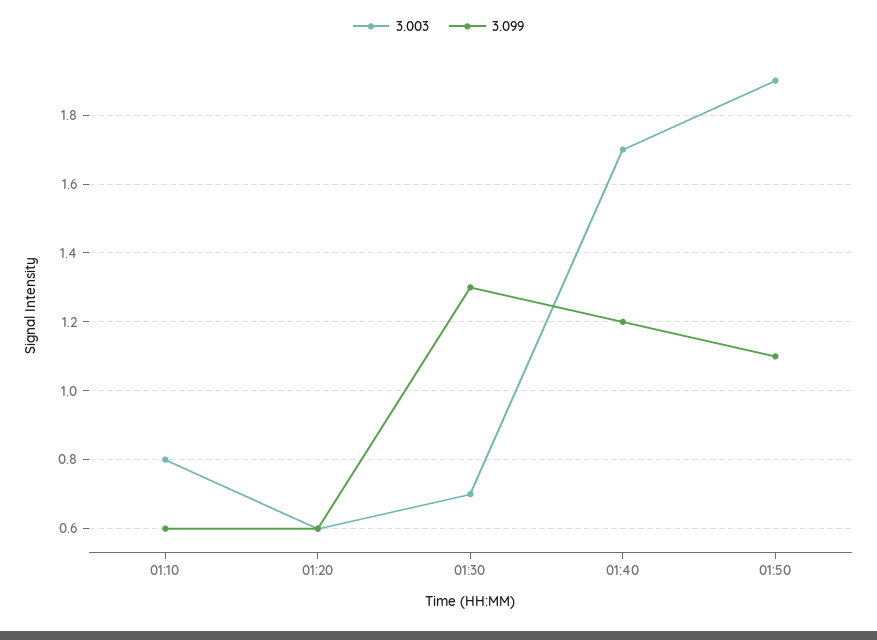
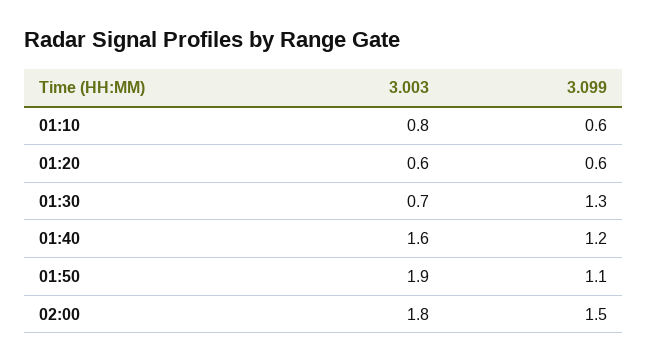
3.003, 01:40: 1.7 -> 1.6
3.003, 02:00: none -> 1.8
3.099, 02:00: none -> 1.5

